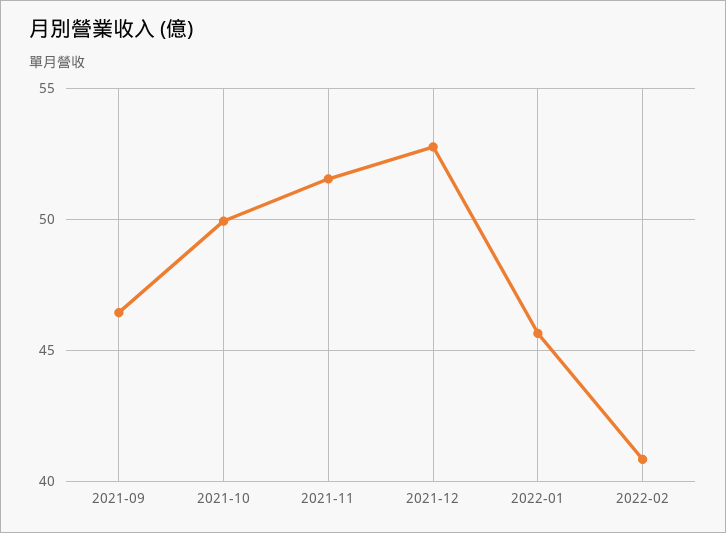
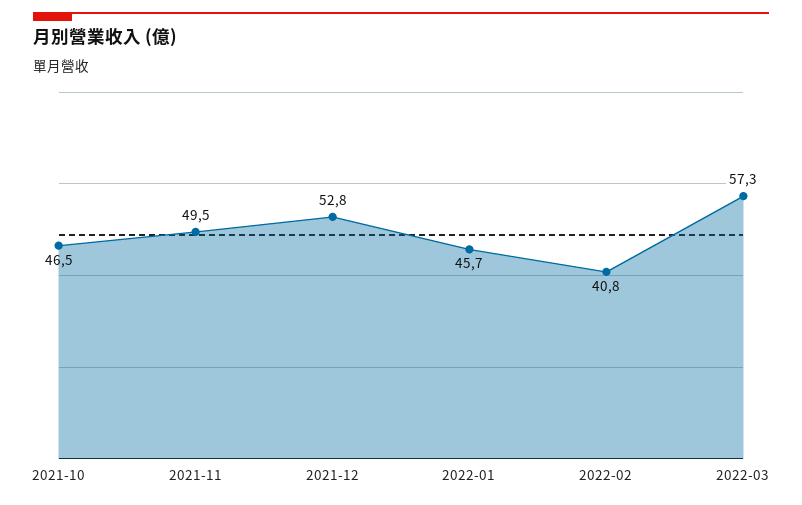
2021-09: 46.5 -> none
2021-10: 50 -> 46.5
2021-11: 51.5 -> 49.5
2022-03: none -> 57.3

